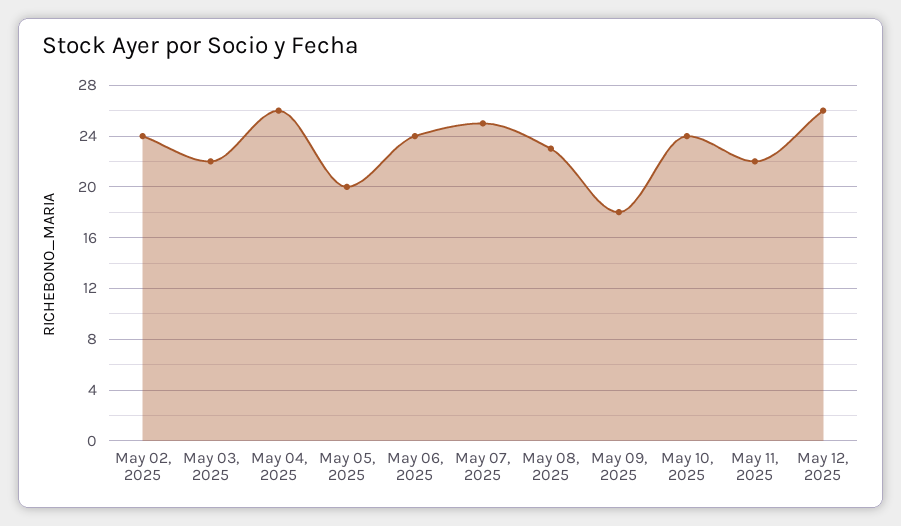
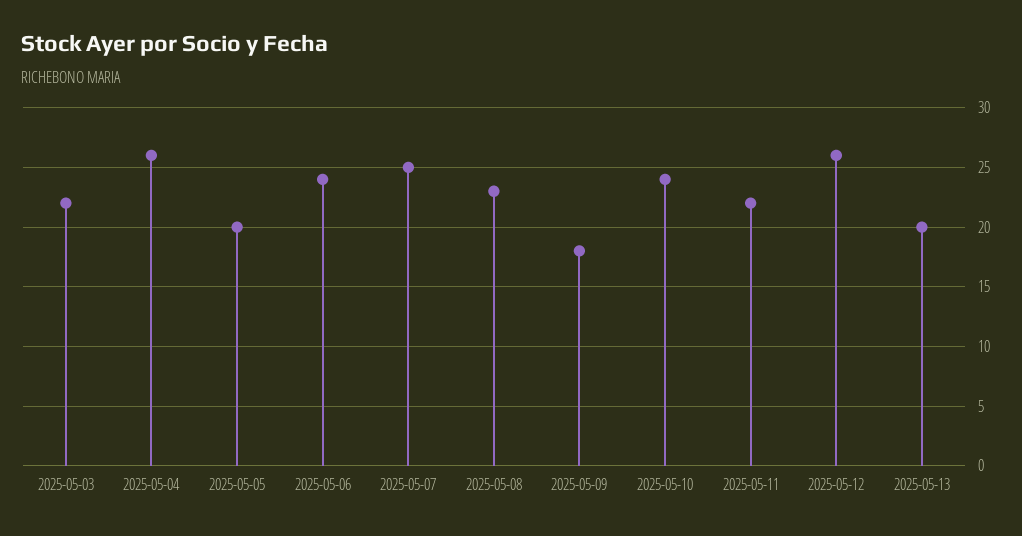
May 02, 2025: 24 -> none
2025-05-13: none -> 20

